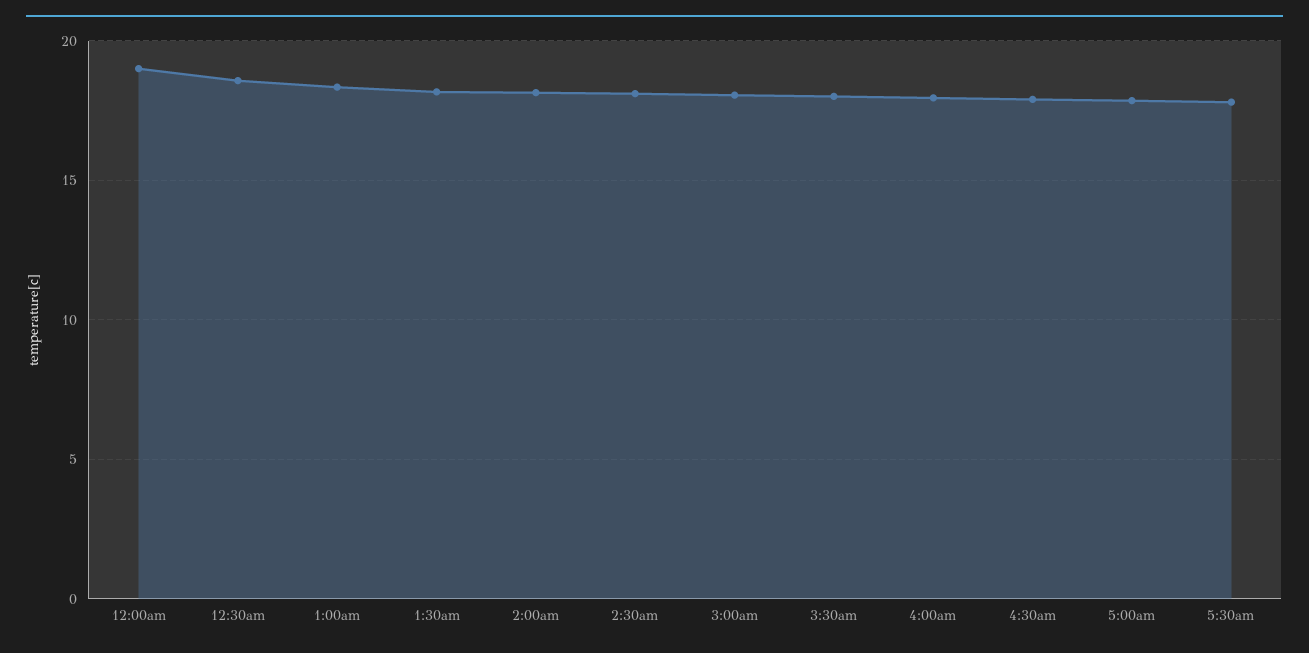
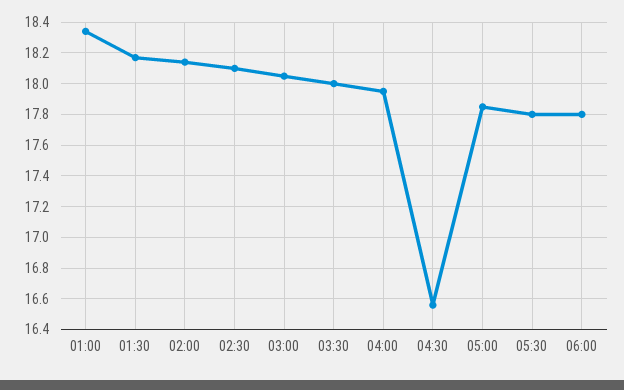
12:00am: 19 -> none
12:30am: 18.5 -> none
4:30am: 18 -> 16.55
06:00: none -> 17.8

